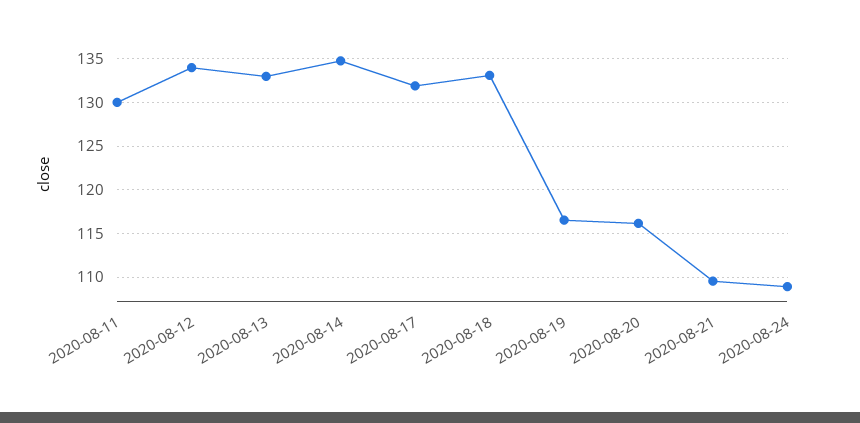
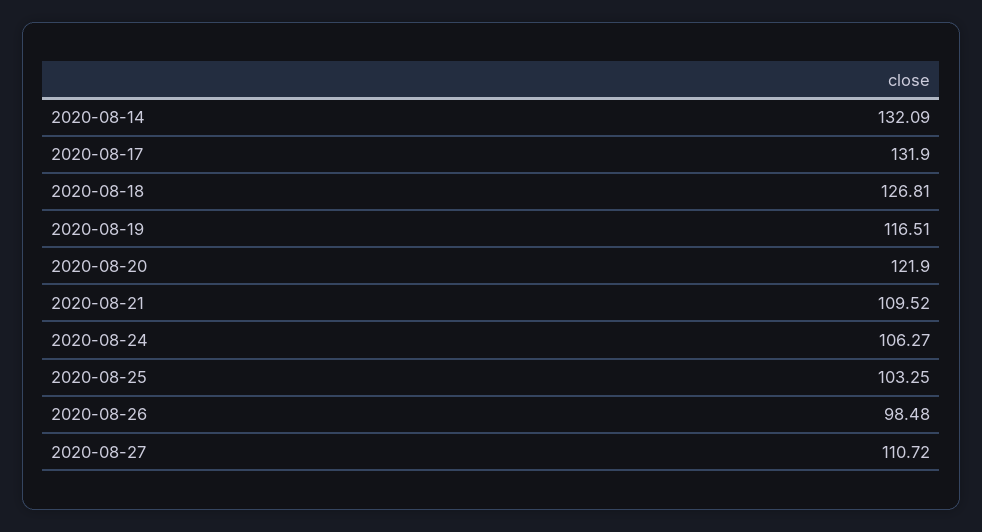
2020-08-11: 130 -> none
2020-08-12: 134 -> none
2020-08-13: 133 -> none
2020-08-14: 135 -> 132.09
2020-08-18: 133 -> 126.81
2020-08-20: 116 -> 121.9
2020-08-24: 109 -> 106.27
2020-08-25: none -> 103.25
2020-08-26: none -> 98.48
2020-08-27: none -> 110.72

